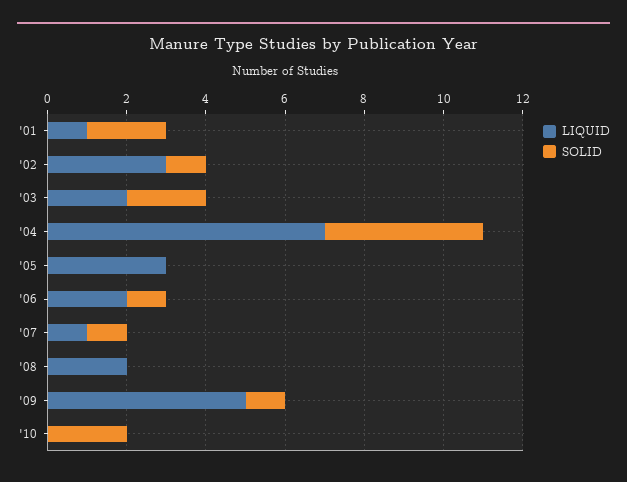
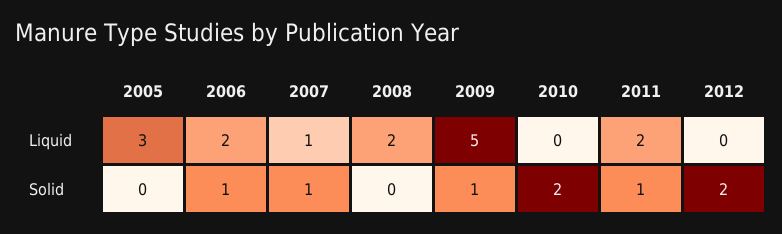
LIQUID, '01: 1 -> none
SOLID, '01: 2 -> none
LIQUID, '02: 3 -> none
SOLID, '02: 1 -> none
LIQUID, '03: 2 -> none
SOLID, '03: 2 -> none
LIQUID, '04: 7 -> none
SOLID, '04: 4 -> none
LIQUID, 2011: none -> 2
LIQUID, 2012: none -> 0
SOLID, 2011: none -> 1
SOLID, 2012: none -> 2

